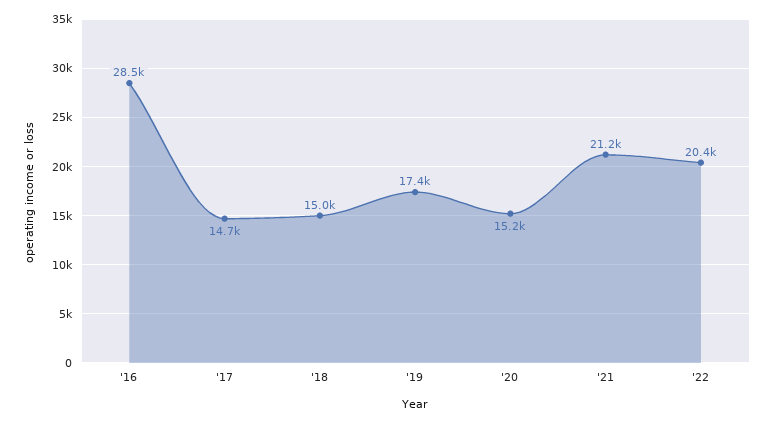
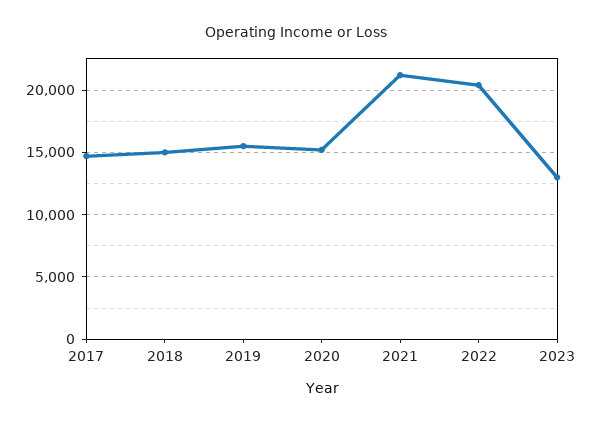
'16: 28500 -> none
'19: 17400 -> 15500
2023: none -> 13000

